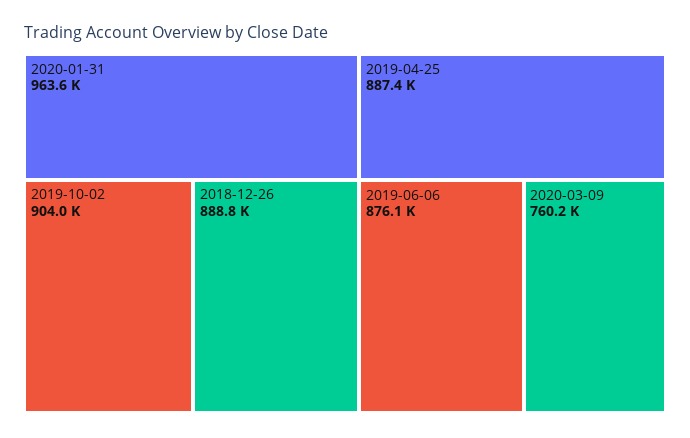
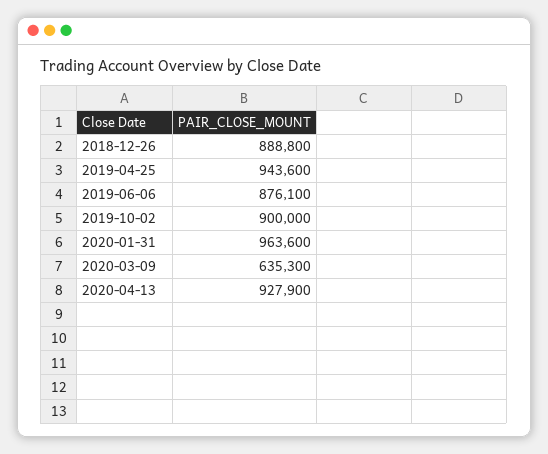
2019-10-02: 904000 -> 900000
2019-04-25: 887400 -> 943600
2020-03-09: 760200 -> 635300
2020-04-13: none -> 927900

